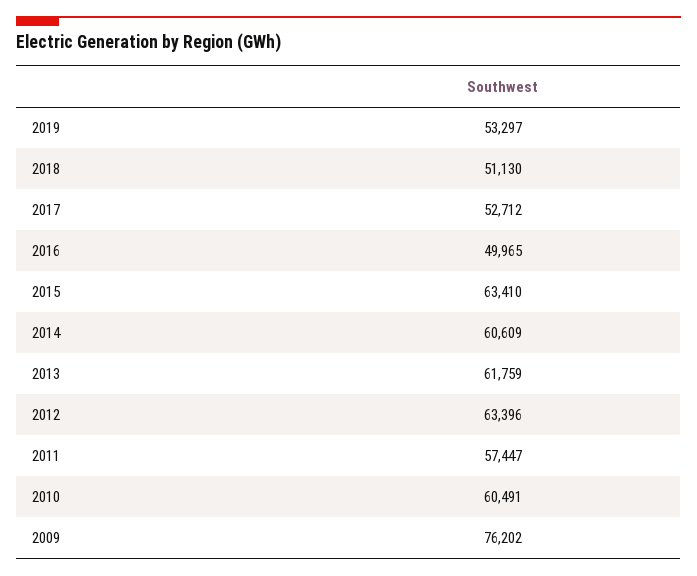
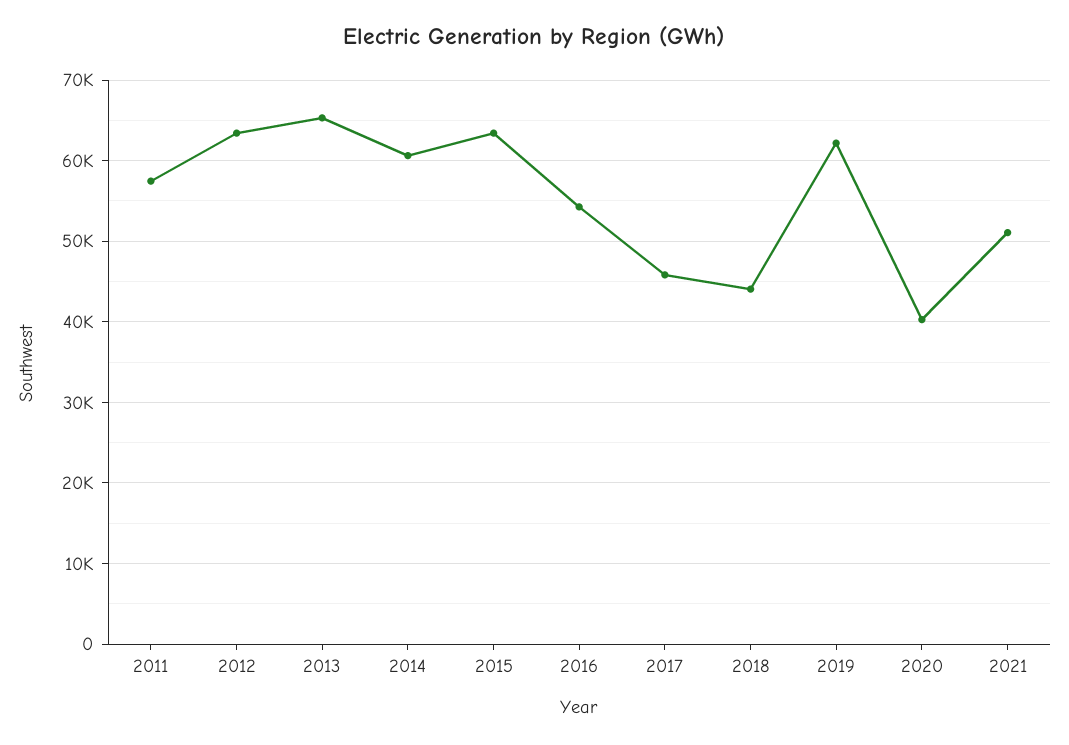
2019: 53297 -> 62000
2018: 51130 -> 44000
2017: 52712 -> 46000
2016: 49965 -> 54000
2013: 61759 -> 65000
2010: 60491 -> none
2009: 76202 -> none
2020: none -> 40000
2021: none -> 51000

